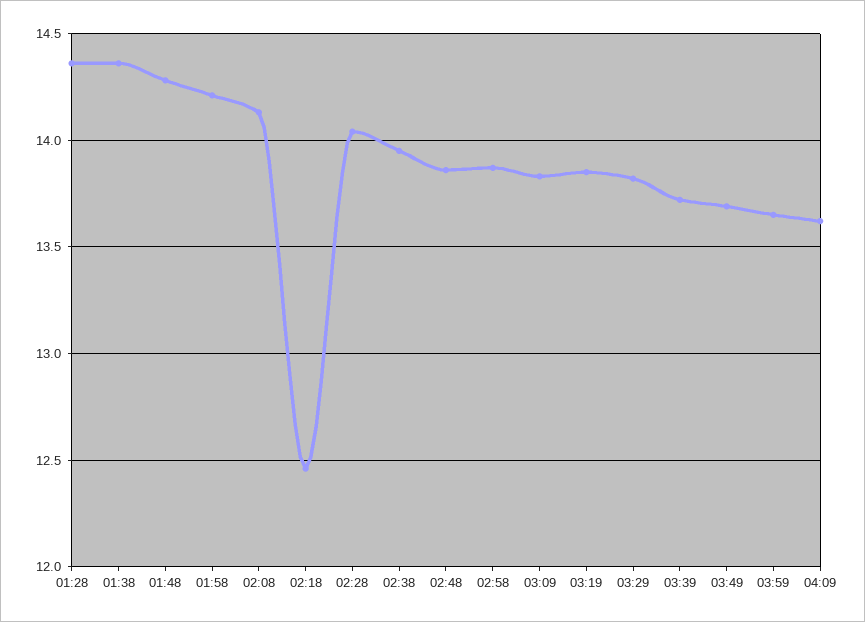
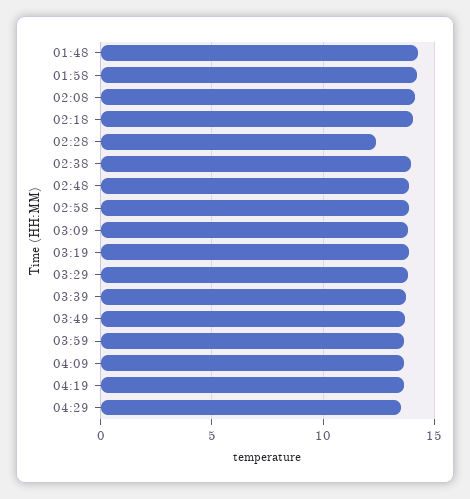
01:28: 14.35 -> none
01:38: 14.35 -> none
02:18: 12.45 -> 14
02:28: 14.05 -> 12.5
04:19: none -> 13.5
04:29: none -> 13.5

